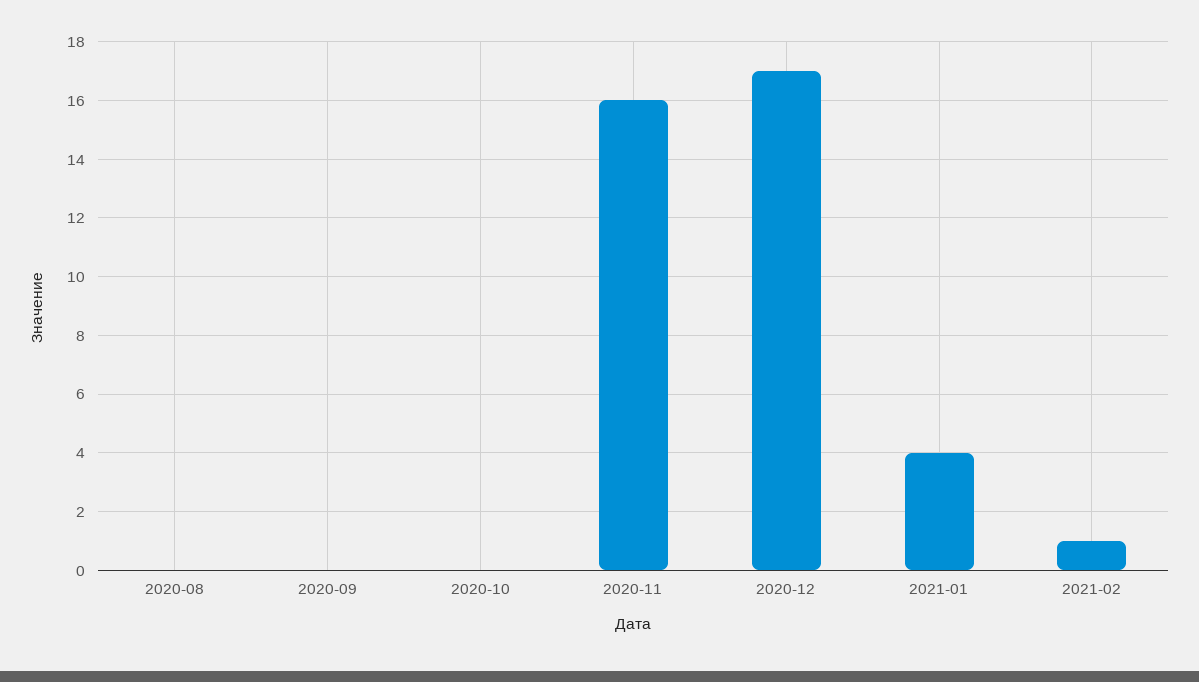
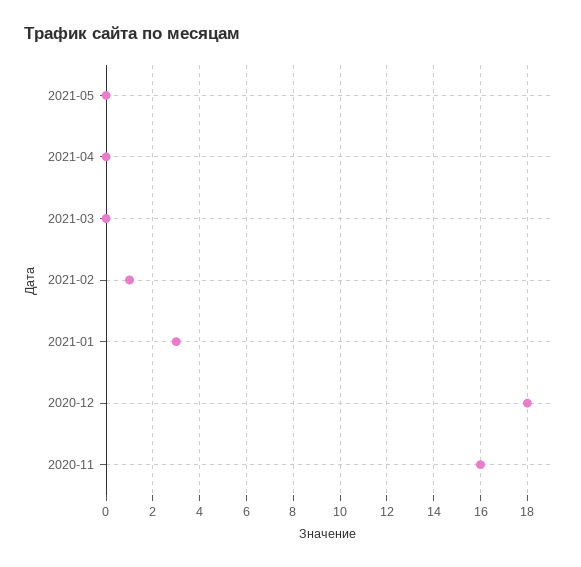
2020-08: 0 -> none
2020-09: 0 -> none
2020-10: 0 -> none
2020-12: 17 -> 18
2021-01: 4 -> 3
2021-05: none -> 0
2021-04: none -> 0
2021-03: none -> 0

